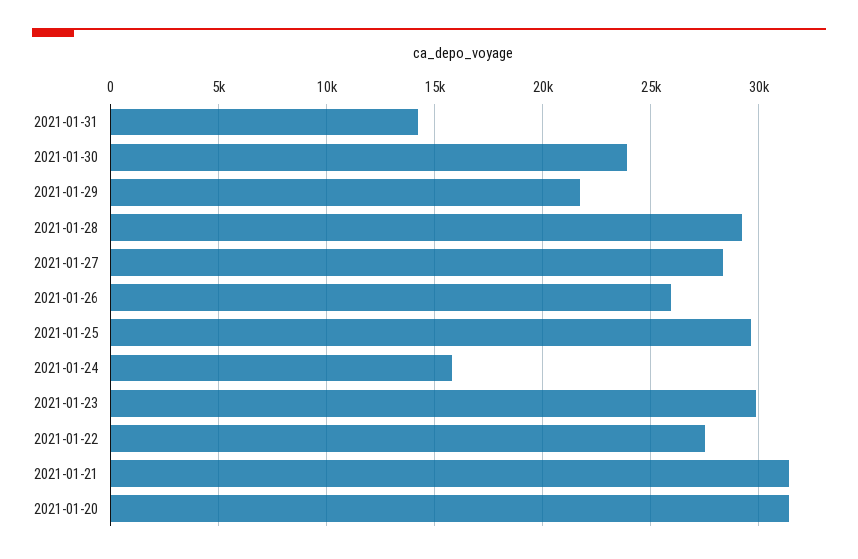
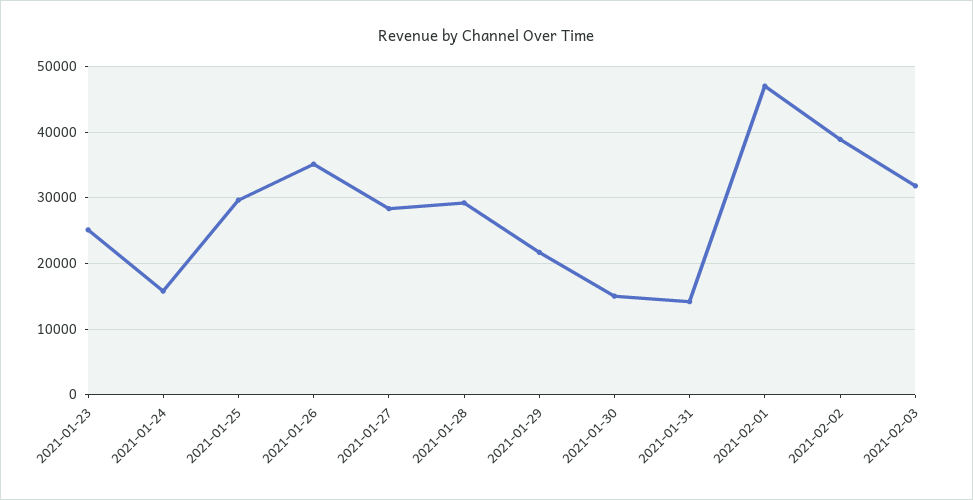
2021-01-30: 24000 -> 15000
2021-01-26: 26000 -> 35000
2021-01-23: 30000 -> 25000
2021-01-22: 27500 -> none
2021-01-21: 31500 -> none
2021-01-20: 31500 -> none
2021-02-01: none -> 47000
2021-02-02: none -> 39000
2021-02-03: none -> 32000

